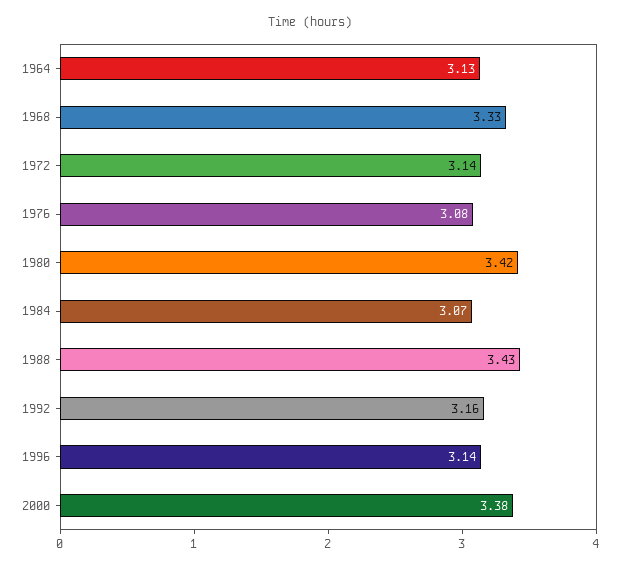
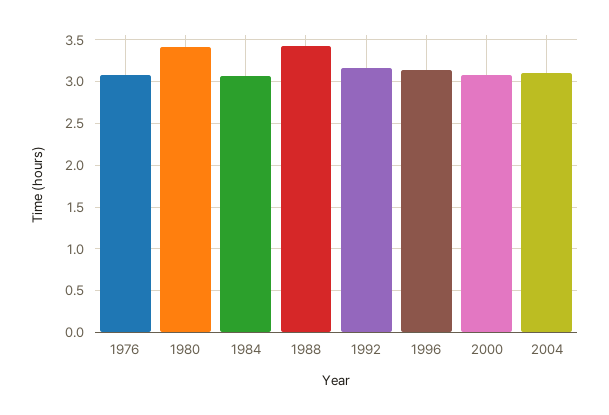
1964: 3.13 -> none
1968: 3.33 -> none
1972: 3.14 -> none
2000: 3.38 -> 3.1
2004: none -> 3.1

